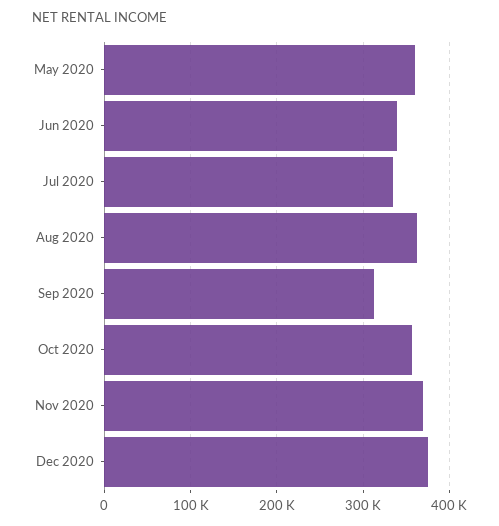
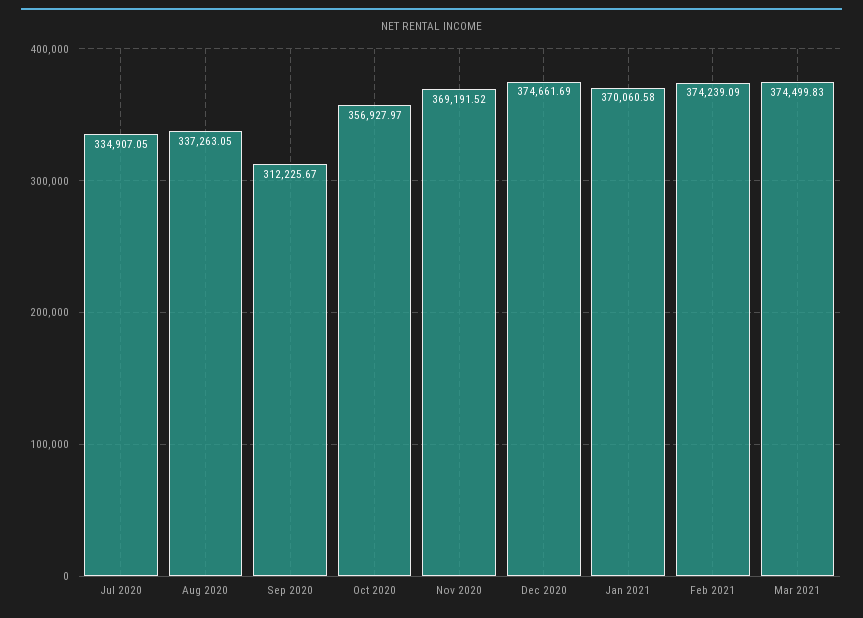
May 2020: 360000 -> none
Jun 2020: 340000 -> none
Aug 2020: 360000 -> 337263.05
Jan 2021: none -> 370060.58
Feb 2021: none -> 374239.09
Mar 2021: none -> 374499.83

